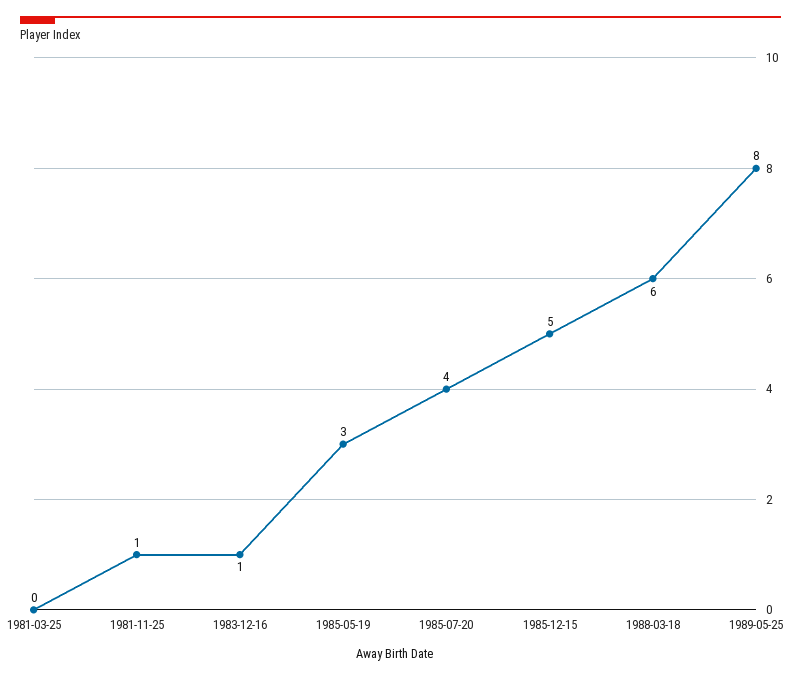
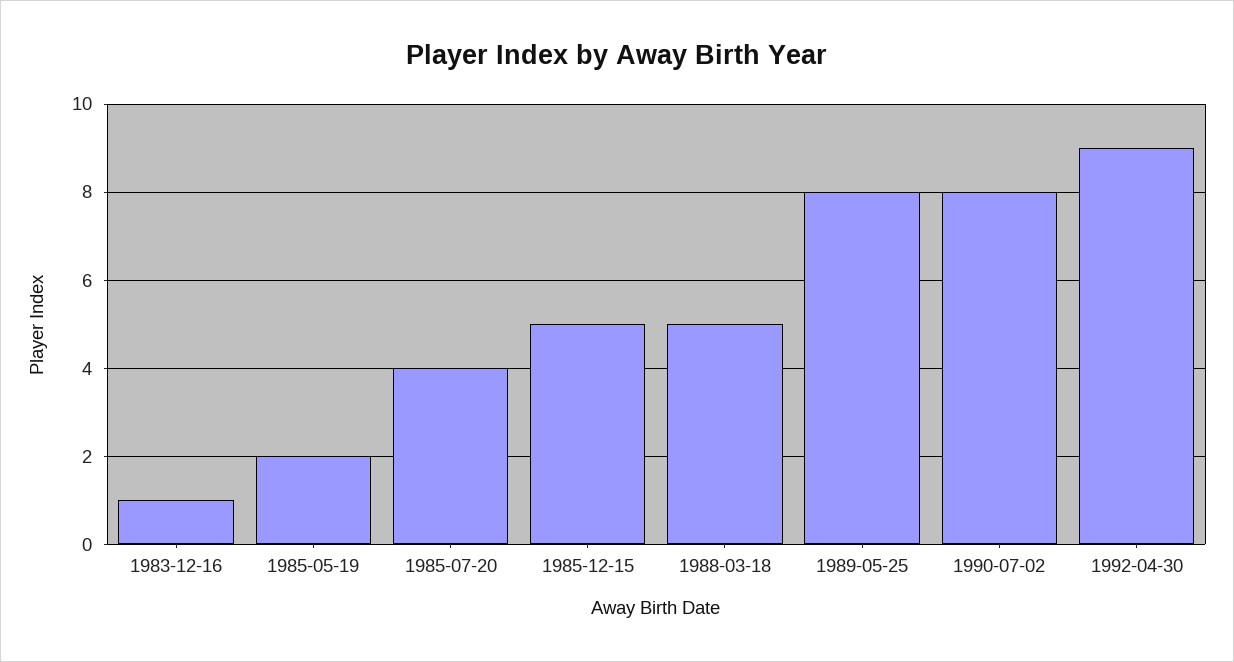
1981-03-25: 0 -> none
1981-11-25: 1 -> none
1985-05-19: 3 -> 2
1988-03-18: 6 -> 5
1990-07-02: none -> 8
1992-04-30: none -> 9

